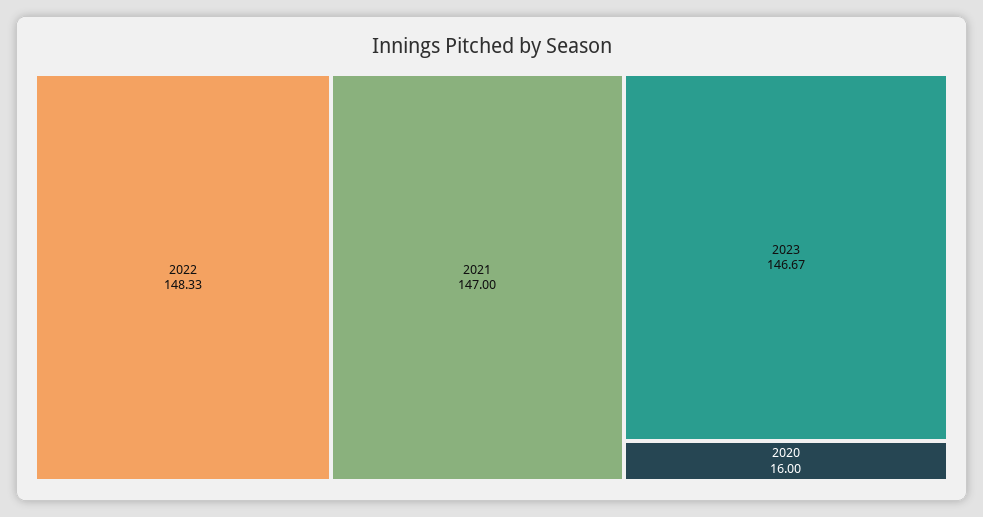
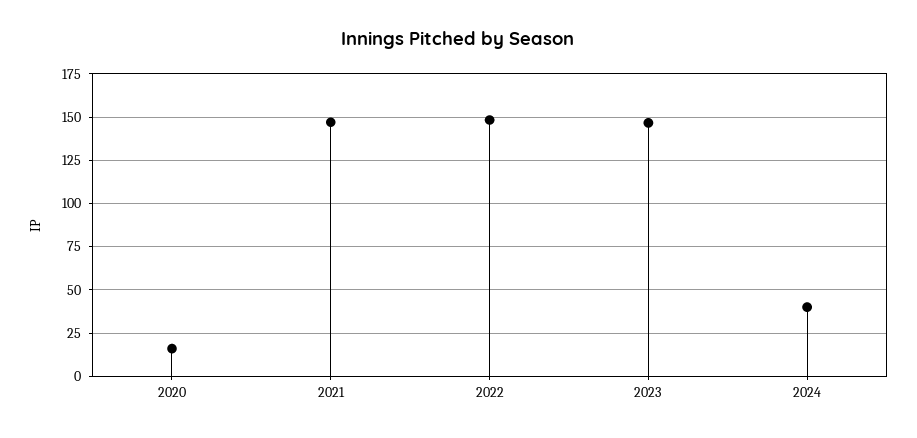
2024: none -> 40

